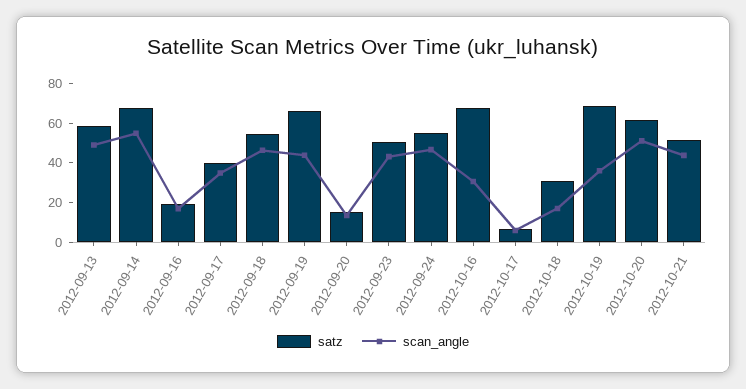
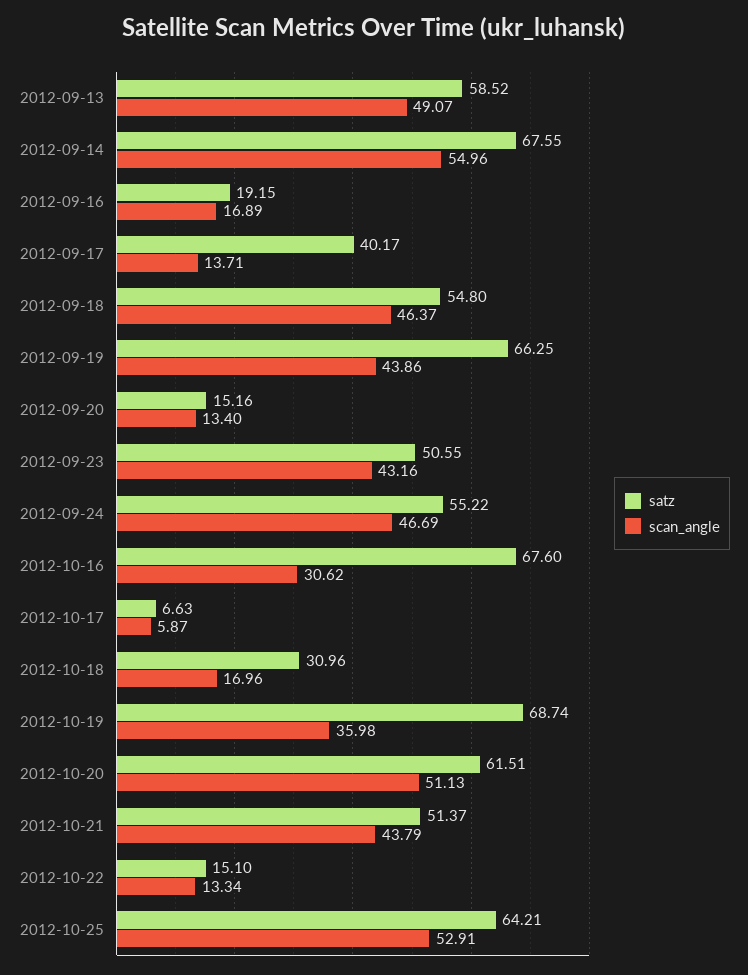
scan_angle, 2012-09-17: 35 -> 13.71
satz, 2012-10-22: none -> 15.1
scan_angle, 2012-10-22: none -> 13.34
satz, 2012-10-25: none -> 64.21
scan_angle, 2012-10-25: none -> 52.91

